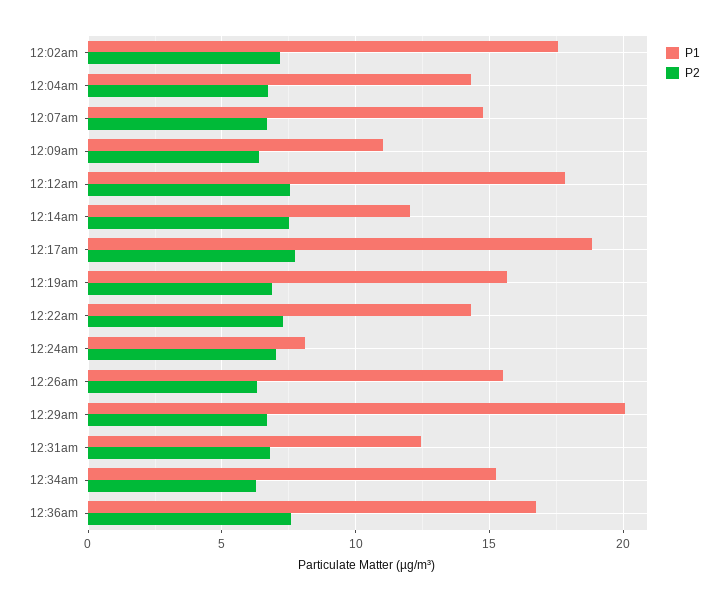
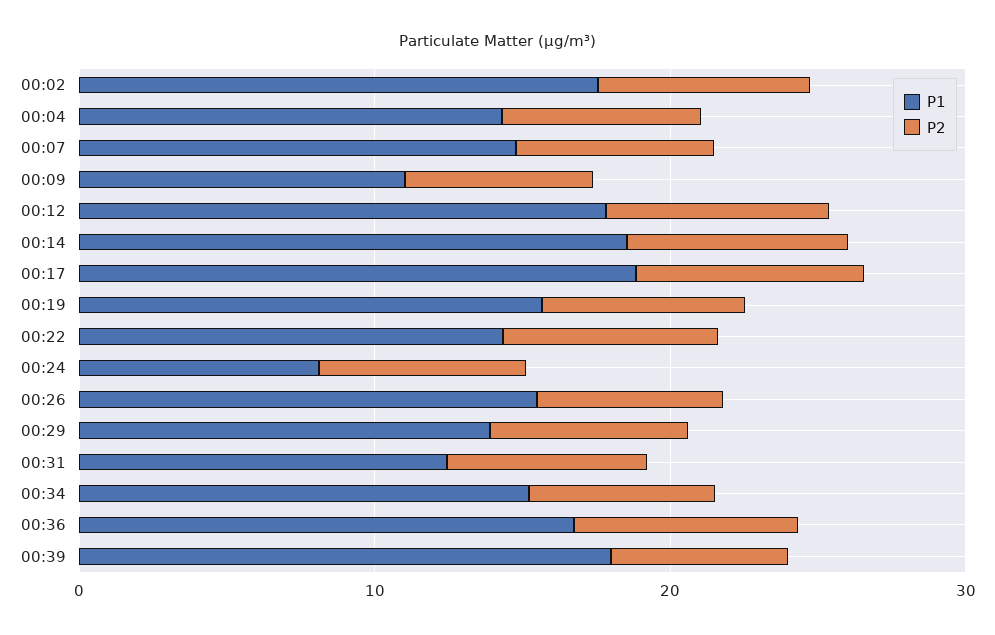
P1, 12:14am: 12 -> 18
P1, 12:29am: 20 -> 14
P1, 00:39: none -> 18
P2, 00:39: none -> 6

